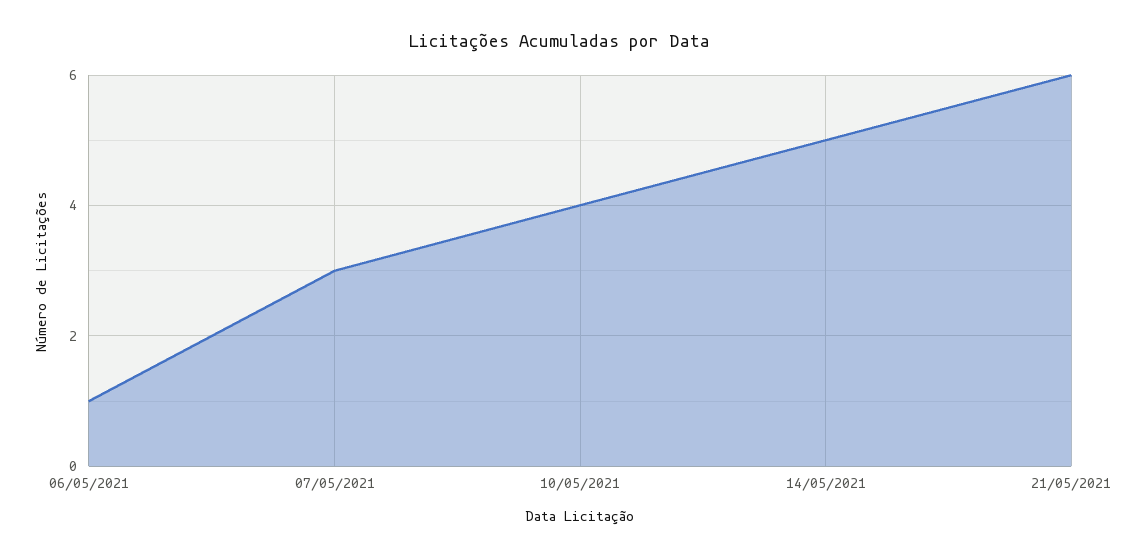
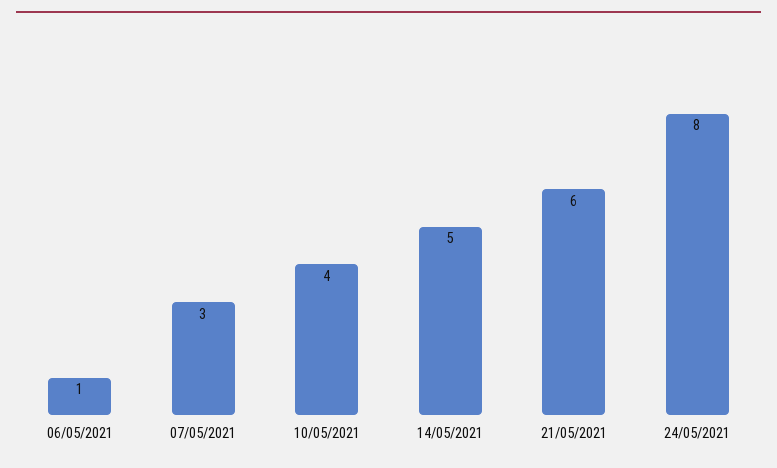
24/05/2021: none -> 8

